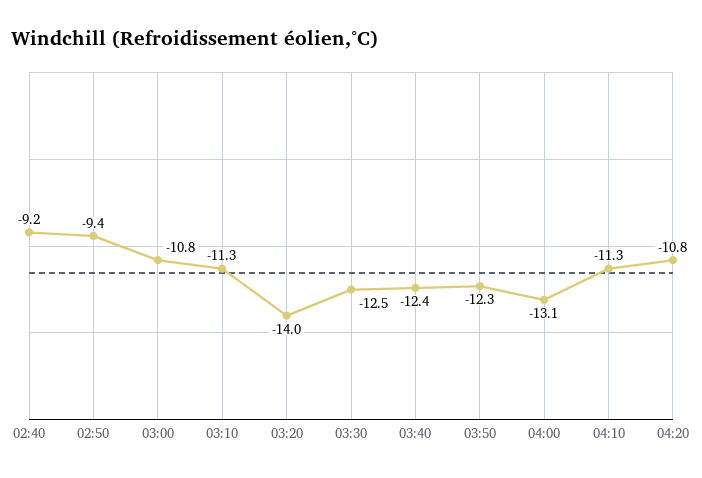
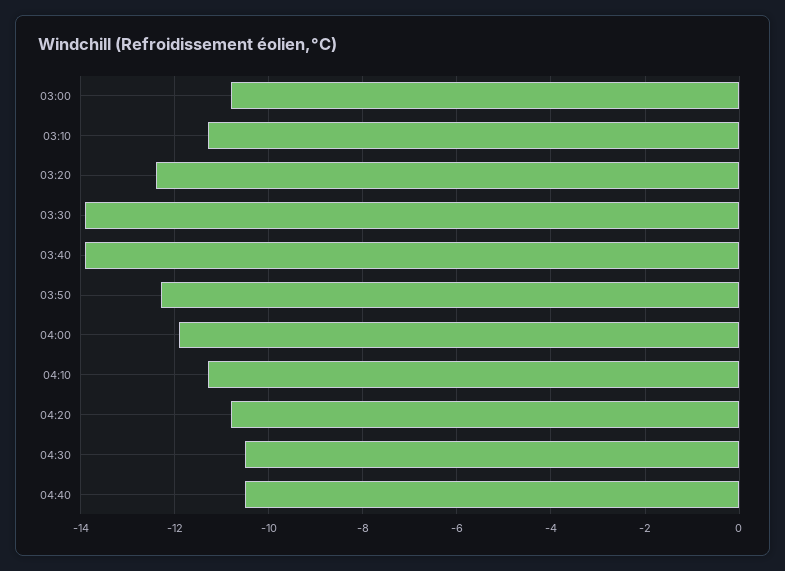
02:40: -9.2 -> none
02:50: -9.4 -> none
03:20: -14 -> -12.5
03:30: -12.5 -> -14
03:40: -12.4 -> -14
04:00: -13.1 -> -12
04:30: none -> -10.5
04:40: none -> -10.5

